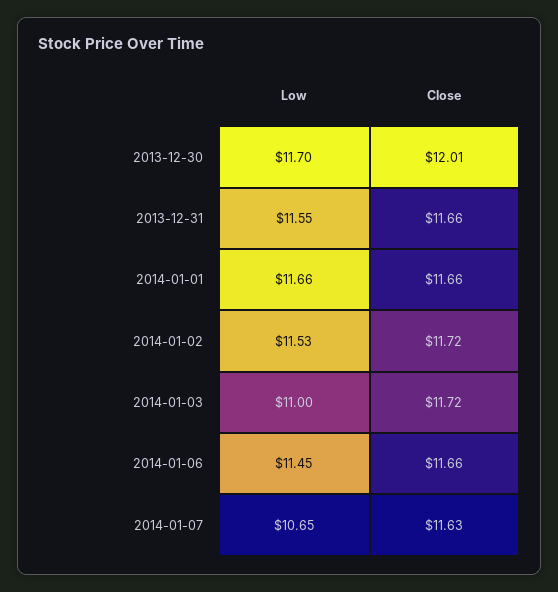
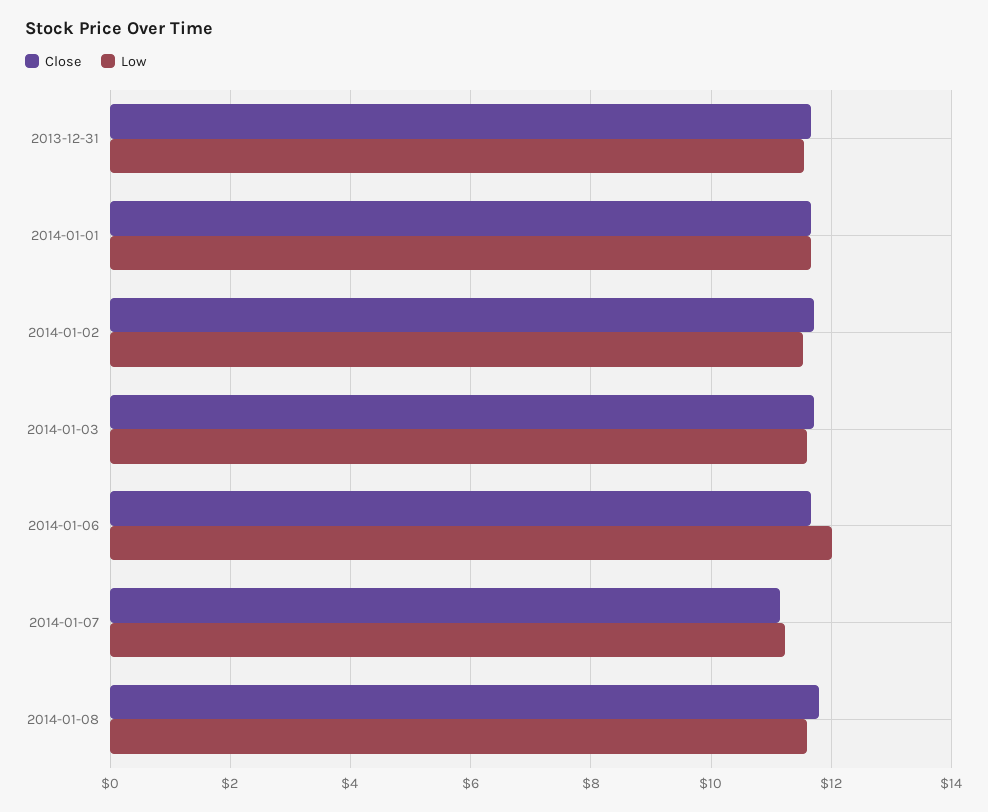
Low, 2013-12-30: 11.7 -> none
Close, 2013-12-30: 12.01 -> none
Low, 2014-01-03: 11 -> 11.6
Low, 2014-01-06: 11.45 -> 12
Low, 2014-01-07: 10.65 -> 11.2
Close, 2014-01-07: 11.63 -> 11.2
Close, 2014-01-08: none -> 11.8
Low, 2014-01-08: none -> 11.6

